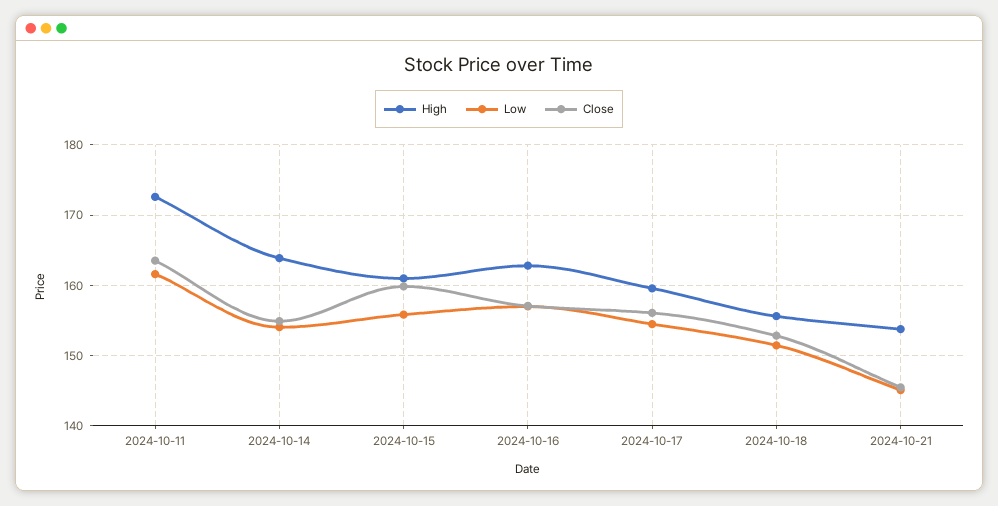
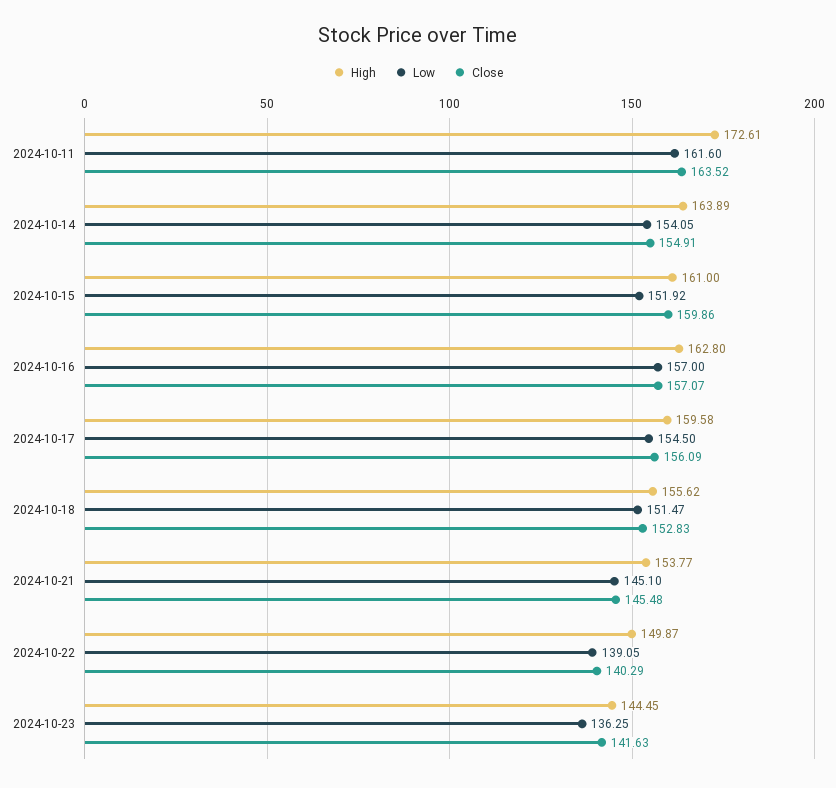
Low, 2024-10-15: 156 -> 151.92
High, 2024-10-22: none -> 149.87
Low, 2024-10-22: none -> 139.05
Close, 2024-10-22: none -> 140.29
High, 2024-10-23: none -> 144.45
Low, 2024-10-23: none -> 136.25
Close, 2024-10-23: none -> 141.63

